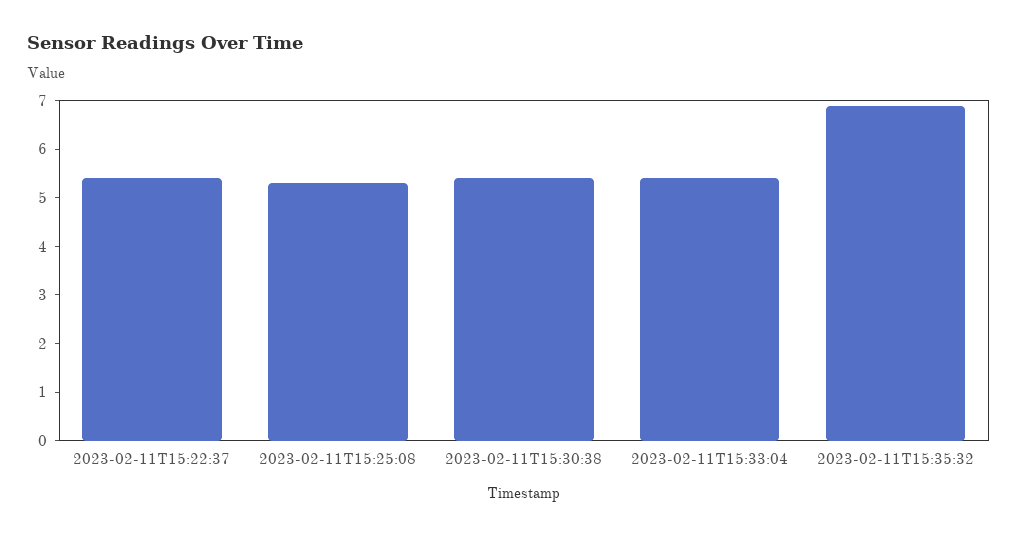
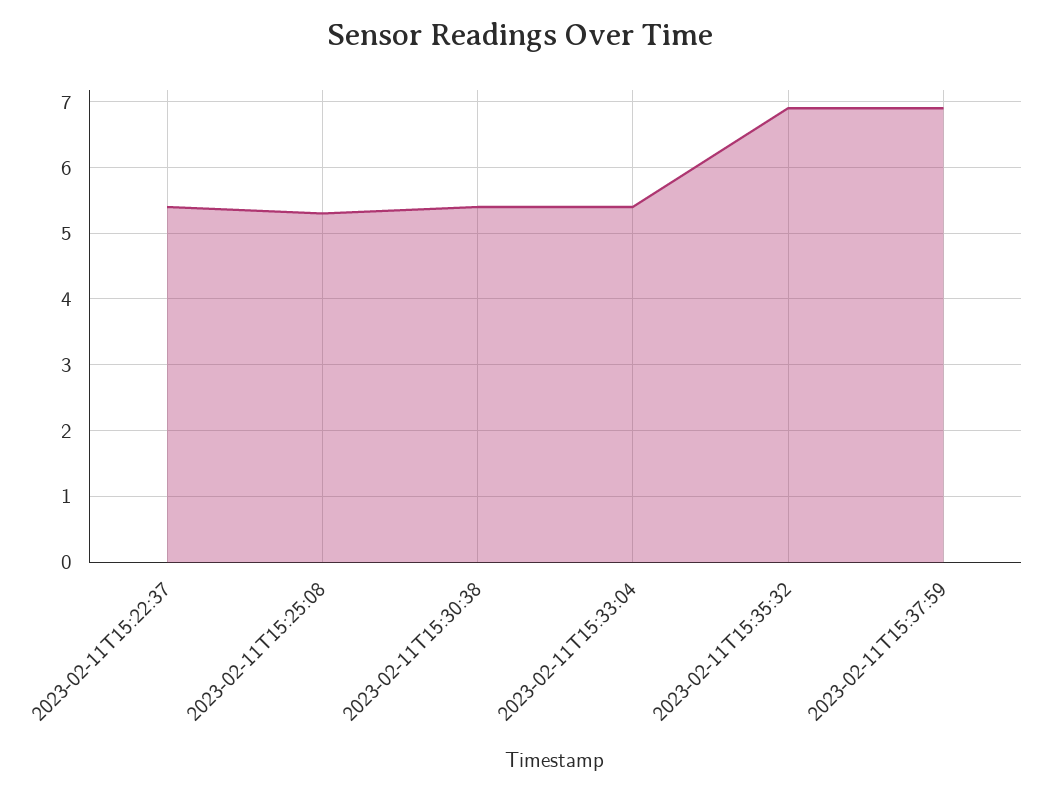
2023-02-11T15:37:59: none -> 6.9

